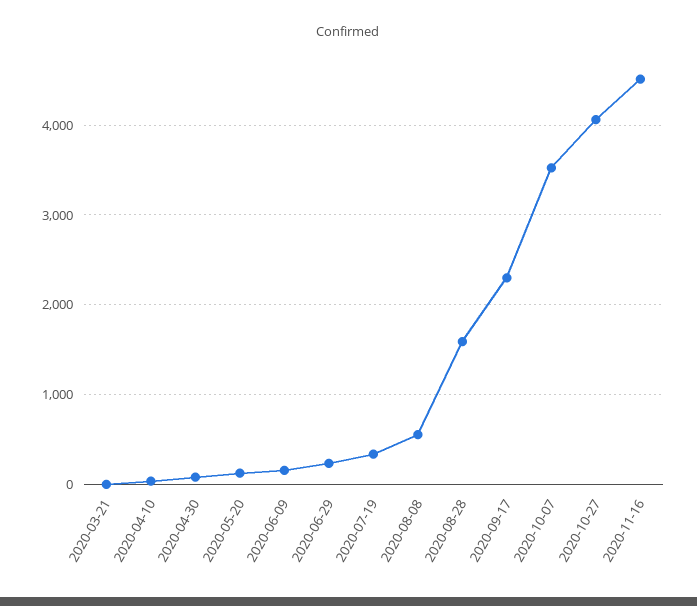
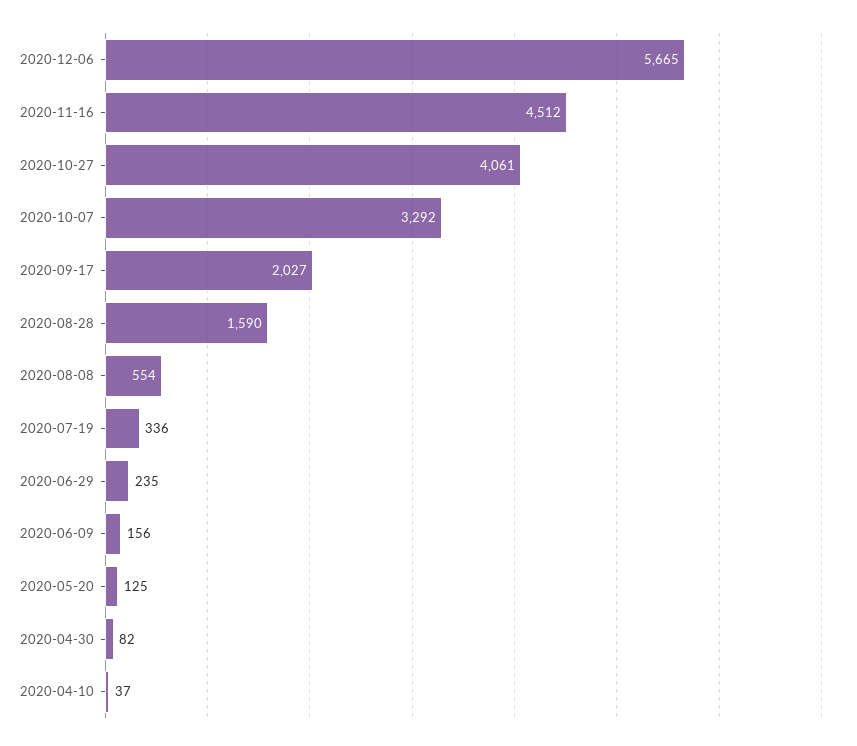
2020-03-21: 0 -> none
2020-09-17: 2300 -> 2027
2020-10-07: 3500 -> 3292
2020-12-06: none -> 5665

